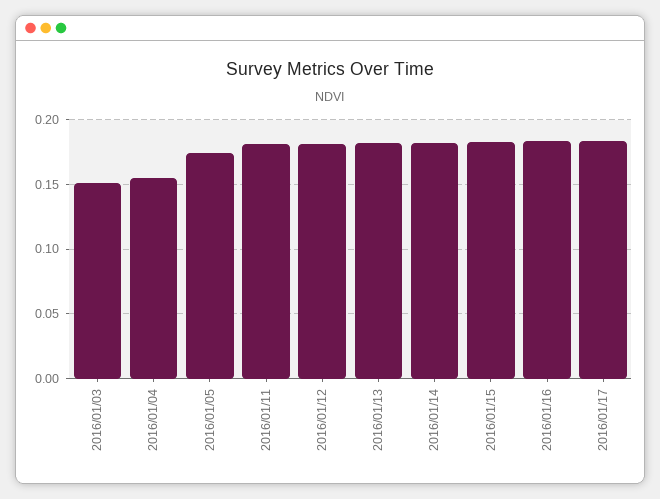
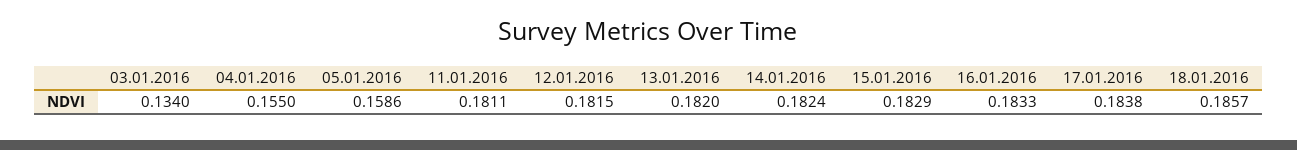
2016/01/03: 0.15 -> 0.134
2016/01/05: 0.175 -> 0.1586
18.01.2016: none -> 0.1857

